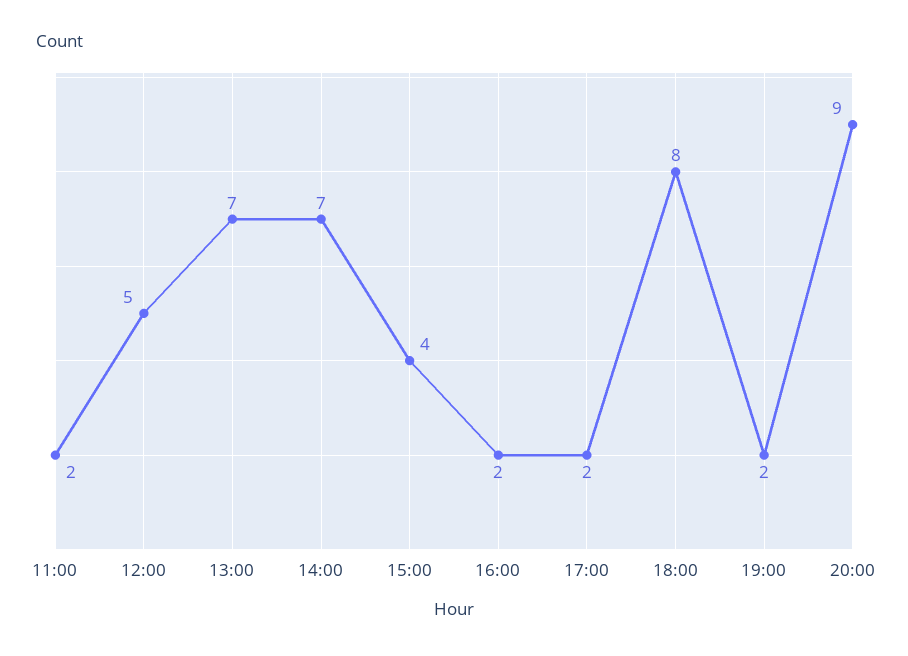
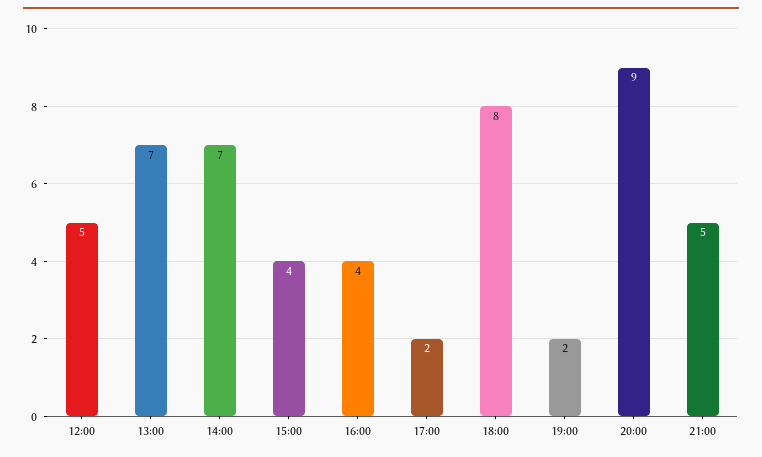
11:00: 2 -> none
16:00: 2 -> 4
21:00: none -> 5

